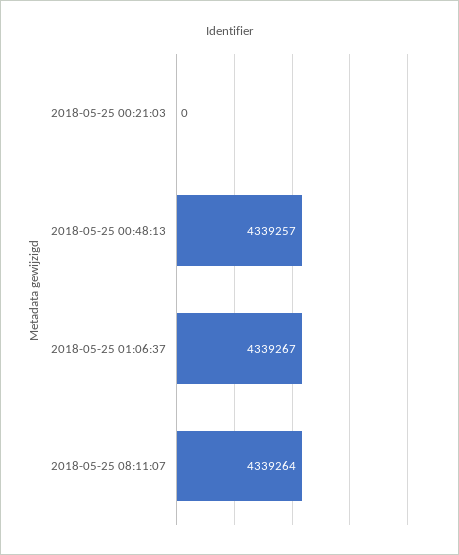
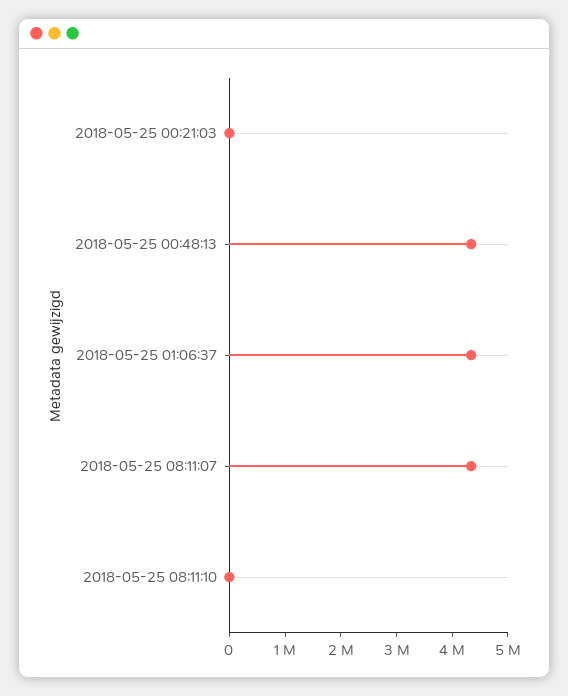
2018-05-25 08:11:10: none -> 0

